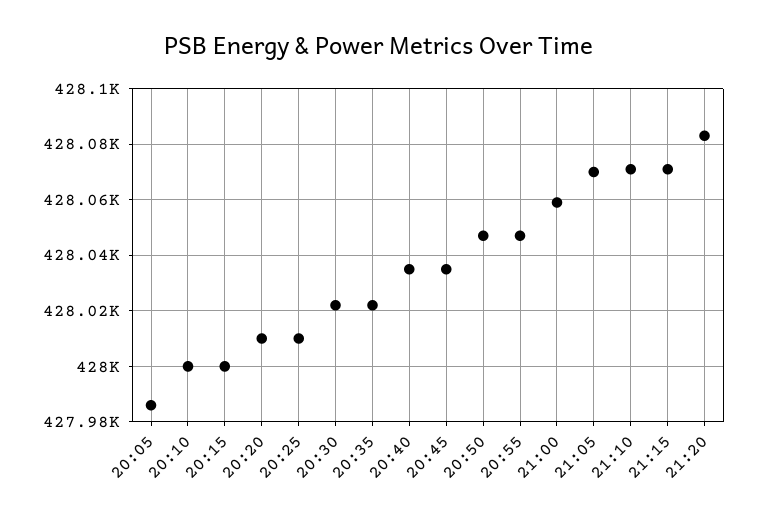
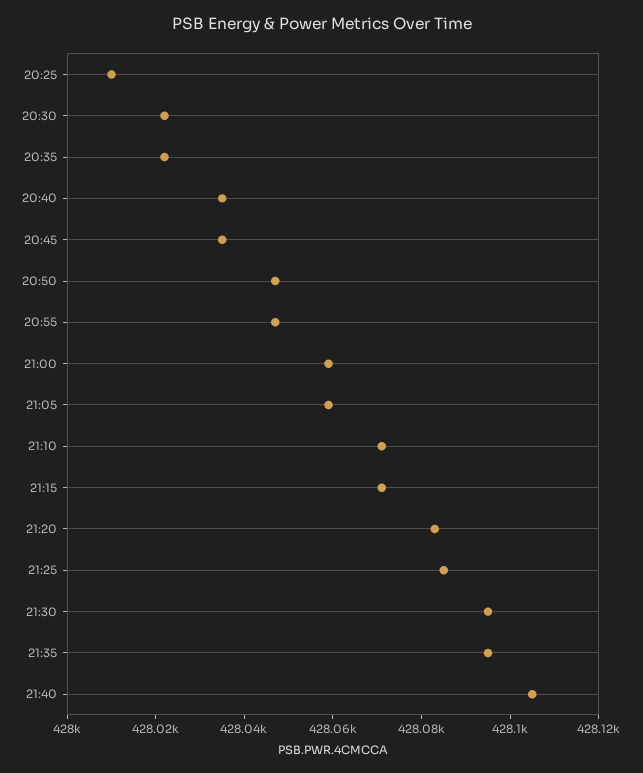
20:05: 427985 -> none
20:10: 428000 -> none
20:15: 428000 -> none
20:20: 428010 -> none
21:05: 428070 -> 428060
21:25: none -> 428085
21:30: none -> 428095
21:35: none -> 428095
21:40: none -> 428105

